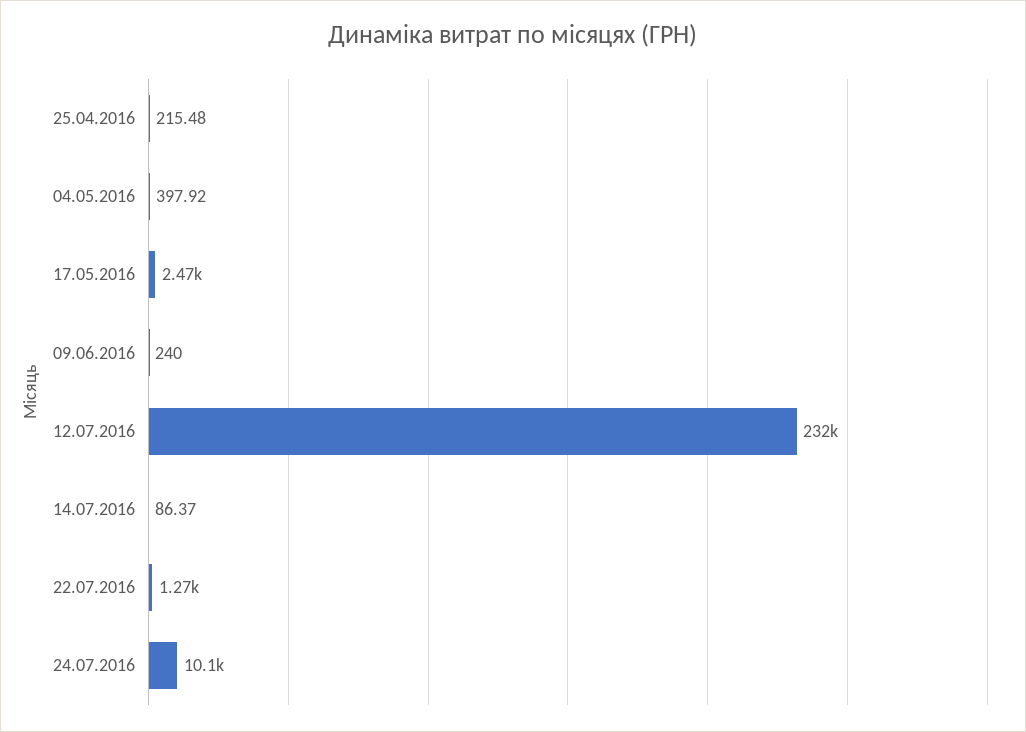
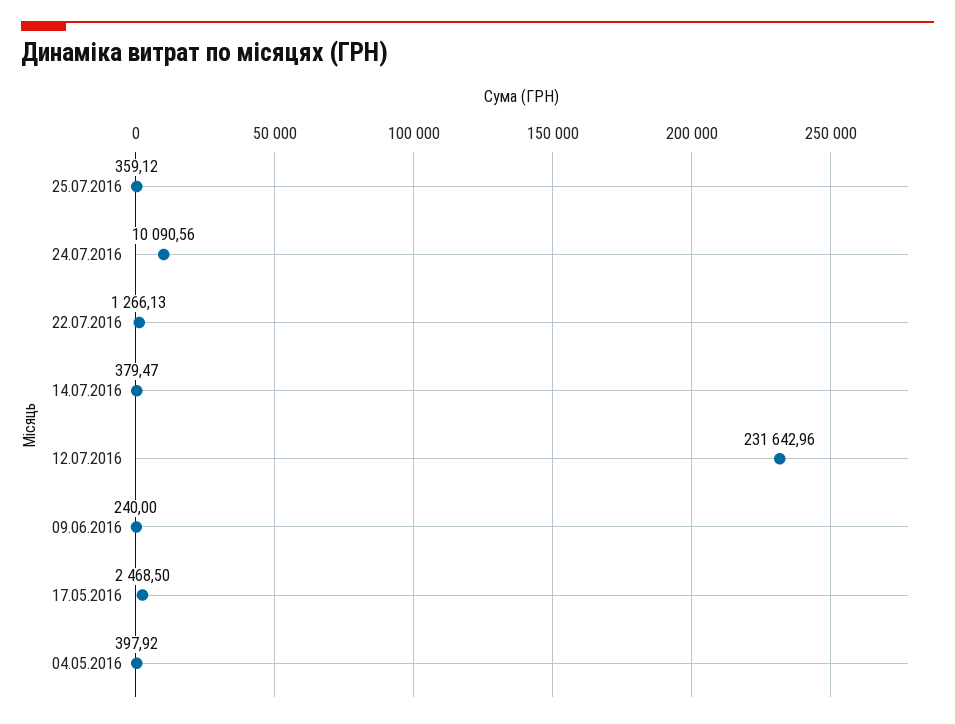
25.04.2016: 215.48 -> none
14.07.2016: 86.37 -> 379.47
25.07.2016: none -> 359.12

